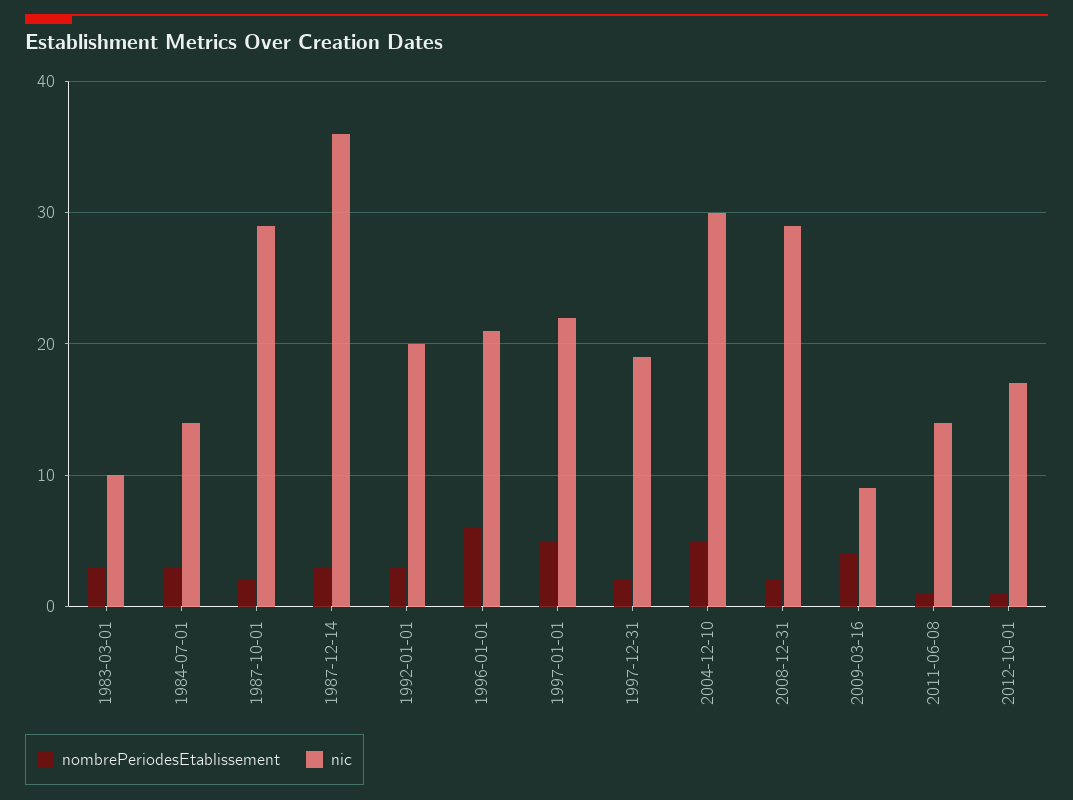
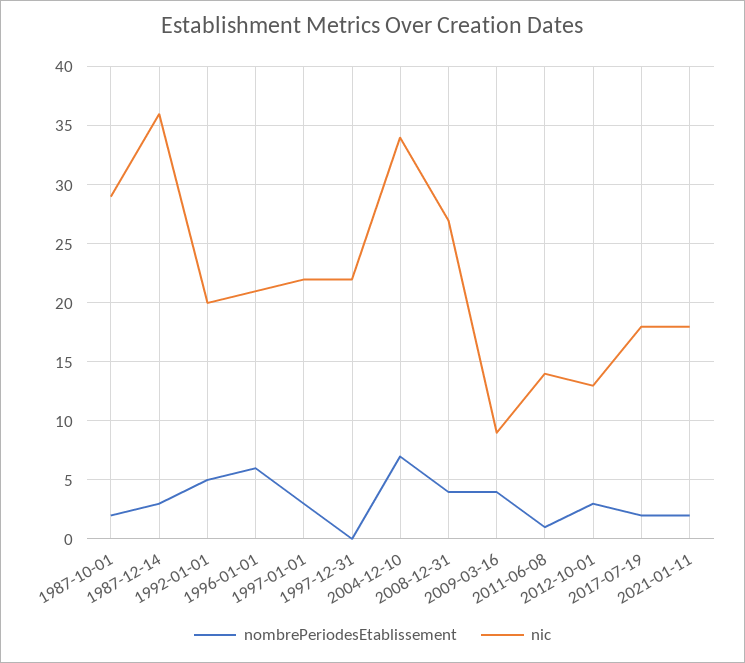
nombrePeriodesEtablissement, 1983-03-01: 3 -> none
nic, 1983-03-01: 10 -> none
nombrePeriodesEtablissement, 1984-07-01: 3 -> none
nic, 1984-07-01: 14 -> none
nombrePeriodesEtablissement, 1992-01-01: 3 -> 5
nombrePeriodesEtablissement, 1997-01-01: 5 -> 3
nombrePeriodesEtablissement, 1997-12-31: 2 -> 0
nic, 1997-12-31: 19 -> 22
nombrePeriodesEtablissement, 2004-12-10: 5 -> 7
nic, 2004-12-10: 30 -> 34
nombrePeriodesEtablissement, 2008-12-31: 2 -> 4
nic, 2008-12-31: 29 -> 27
nombrePeriodesEtablissement, 2012-10-01: 1 -> 3
nic, 2012-10-01: 17 -> 13
nombrePeriodesEtablissement, 2017-07-19: none -> 2
nic, 2017-07-19: none -> 18
nombrePeriodesEtablissement, 2021-01-11: none -> 2
nic, 2021-01-11: none -> 18

